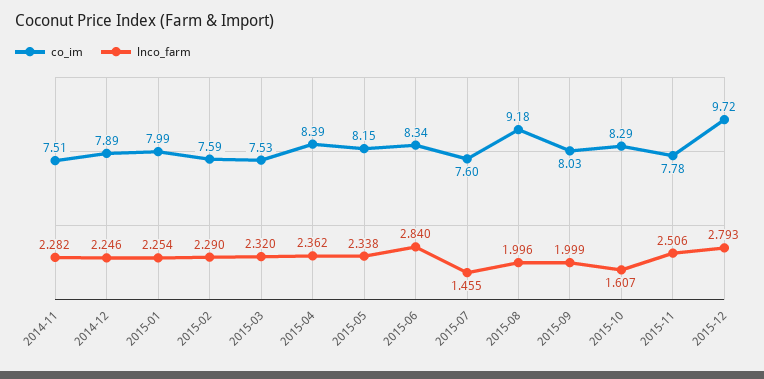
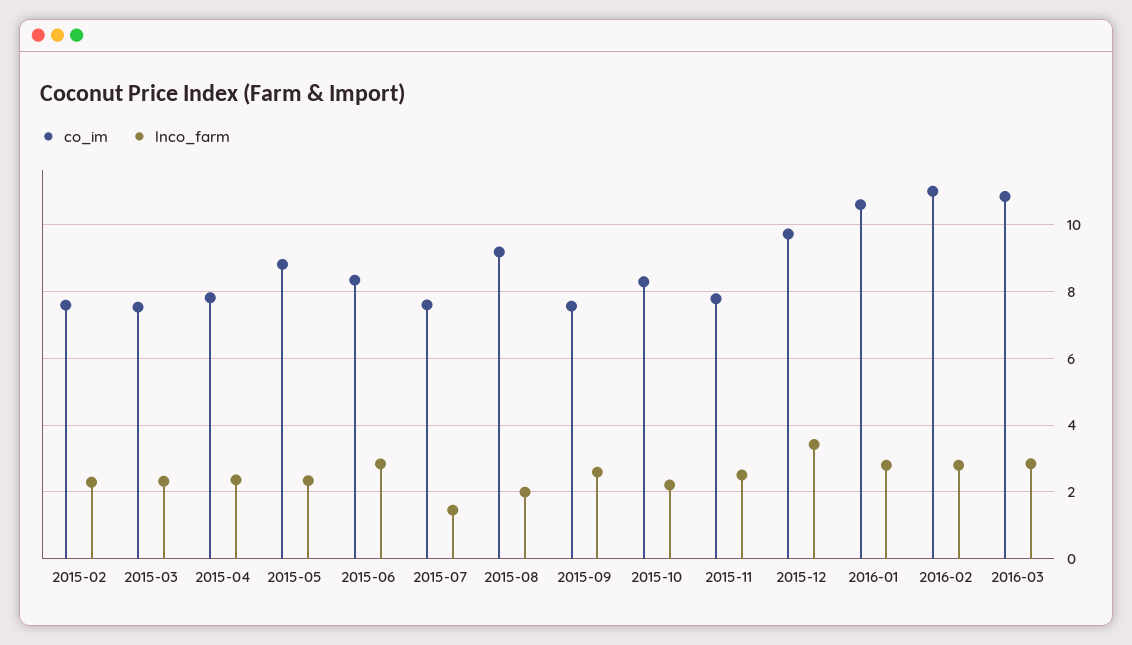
co_im, 2014-11: 7.51 -> none
lnco_farm, 2014-11: 2.282 -> none
co_im, 2014-12: 7.89 -> none
lnco_farm, 2014-12: 2.246 -> none
co_im, 2015-01: 7.99 -> none
lnco_farm, 2015-01: 2.254 -> none
co_im, 2015-04: 8.39 -> 7.8
co_im, 2015-05: 8.15 -> 8.8
co_im, 2015-09: 8.03 -> 7.6
lnco_farm, 2015-09: 1.999 -> 2.6
lnco_farm, 2015-10: 1.607 -> 2.2
lnco_farm, 2015-12: 2.793 -> 3.4
co_im, 2016-01: none -> 10.6
lnco_farm, 2016-01: none -> 2.8
co_im, 2016-02: none -> 11
lnco_farm, 2016-02: none -> 2.8
co_im, 2016-03: none -> 10.8
lnco_farm, 2016-03: none -> 2.8

